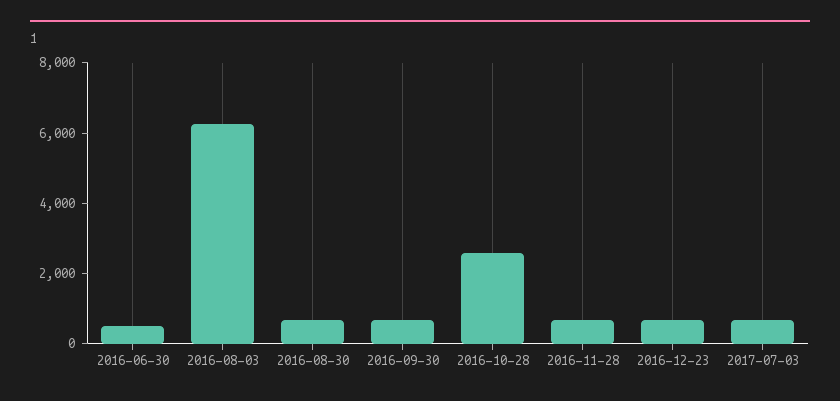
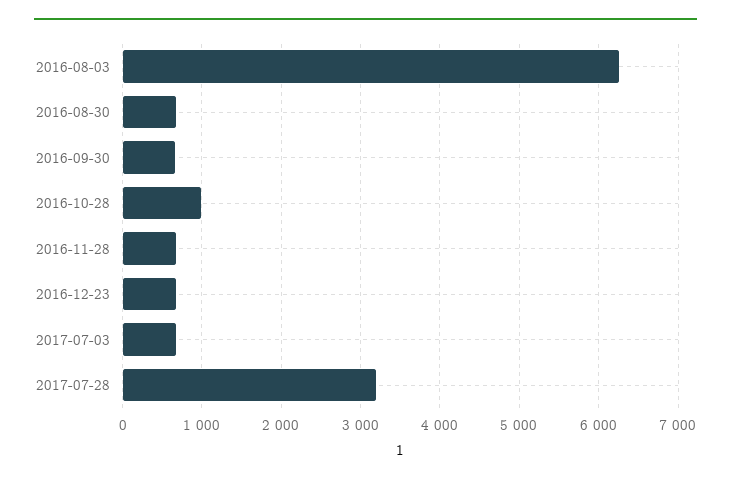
2016-06-30: 500 -> none
2016-10-28: 2500 -> 1000
2017-07-28: none -> 3200

